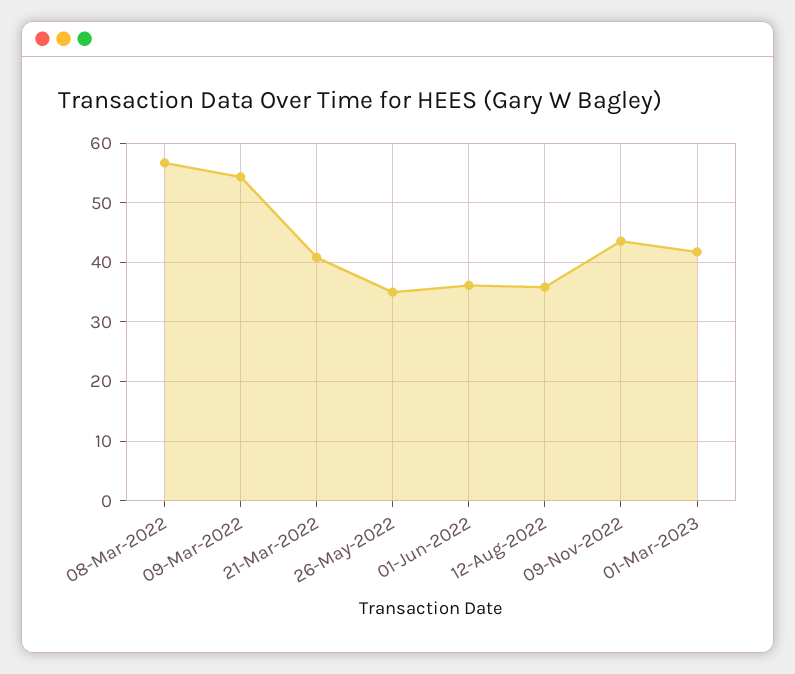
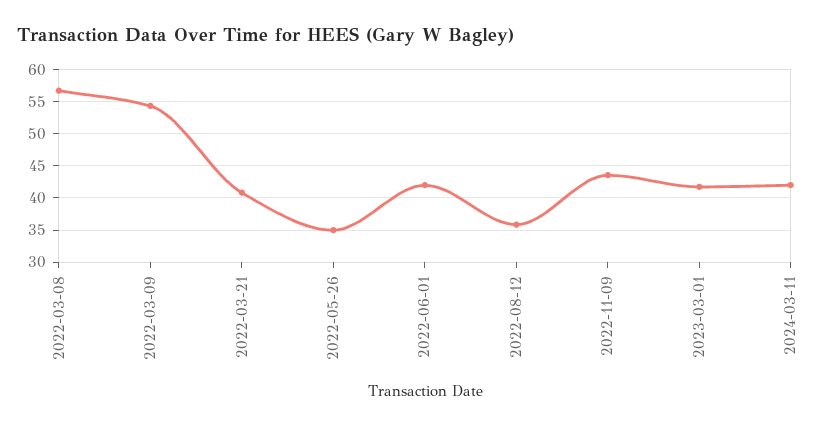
01-Jun-2022: 36 -> 42
2024-03-11: none -> 42

